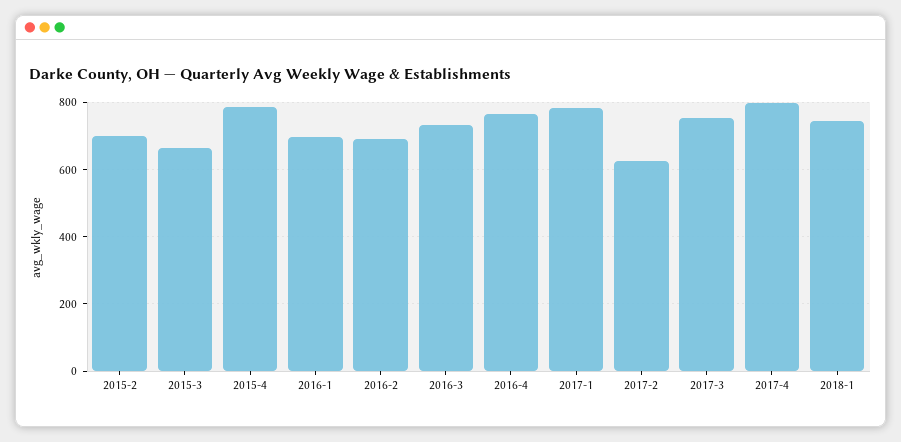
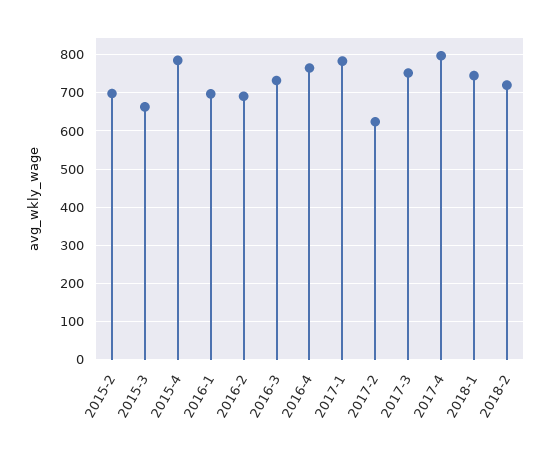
2018-2: none -> 720

